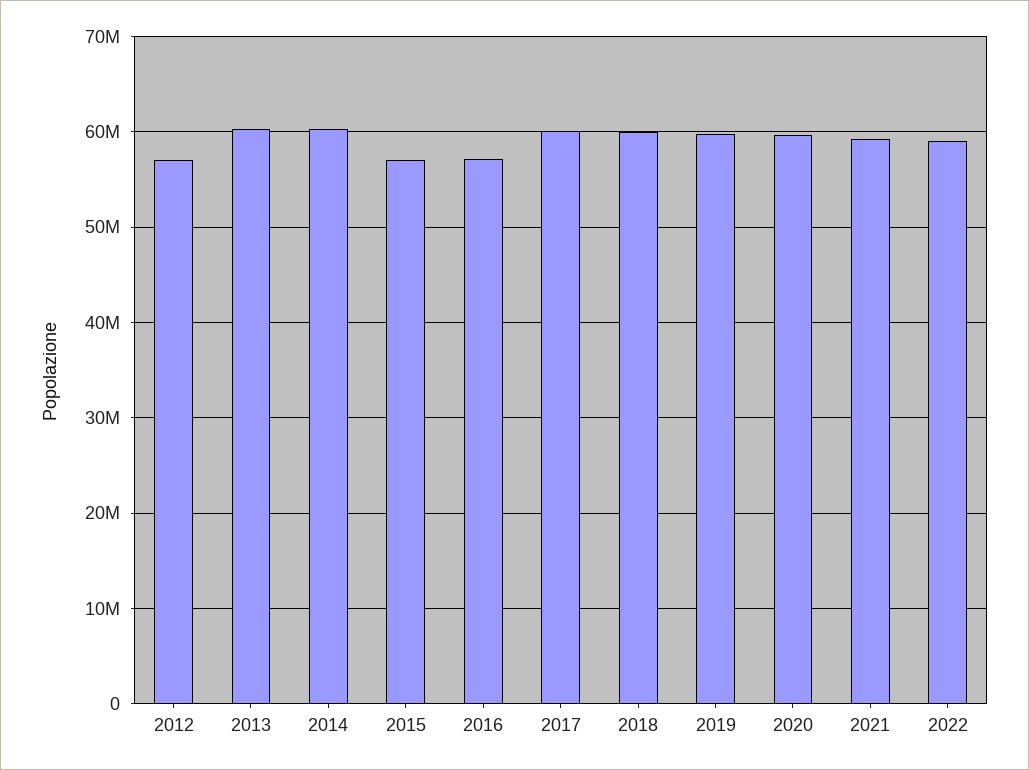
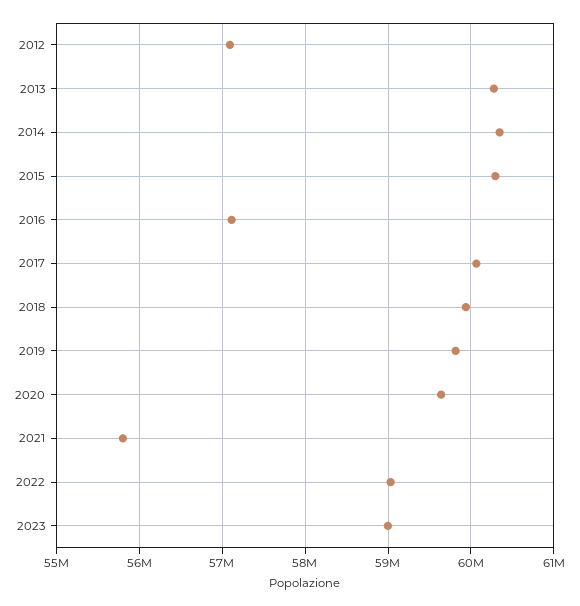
2015: 57000000 -> 60300000
2021: 59000000 -> 55800000
2023: none -> 59000000

